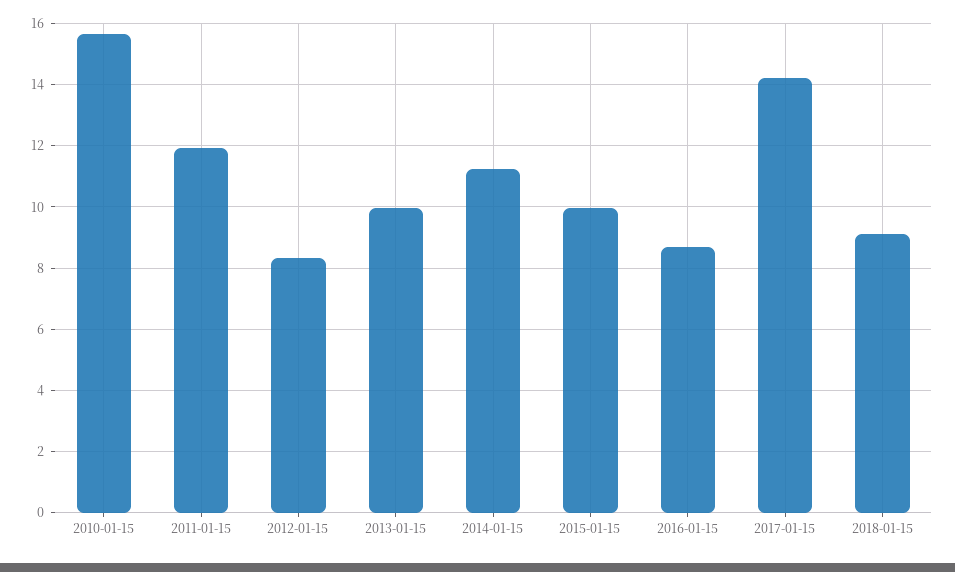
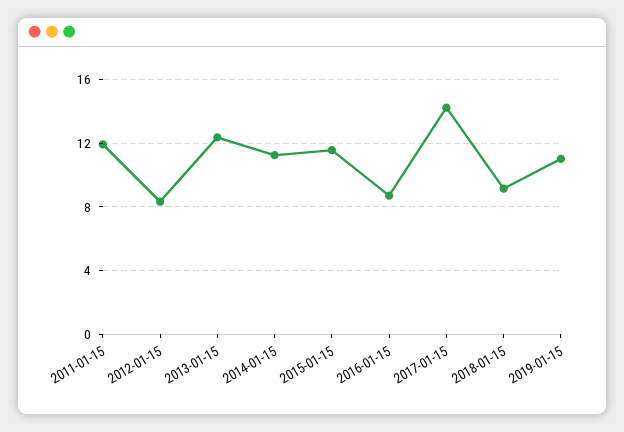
2010-01-15: 15.6 -> none
2013-01-15: 10 -> 12.5
2015-01-15: 10 -> 11.5
2019-01-15: none -> 11

